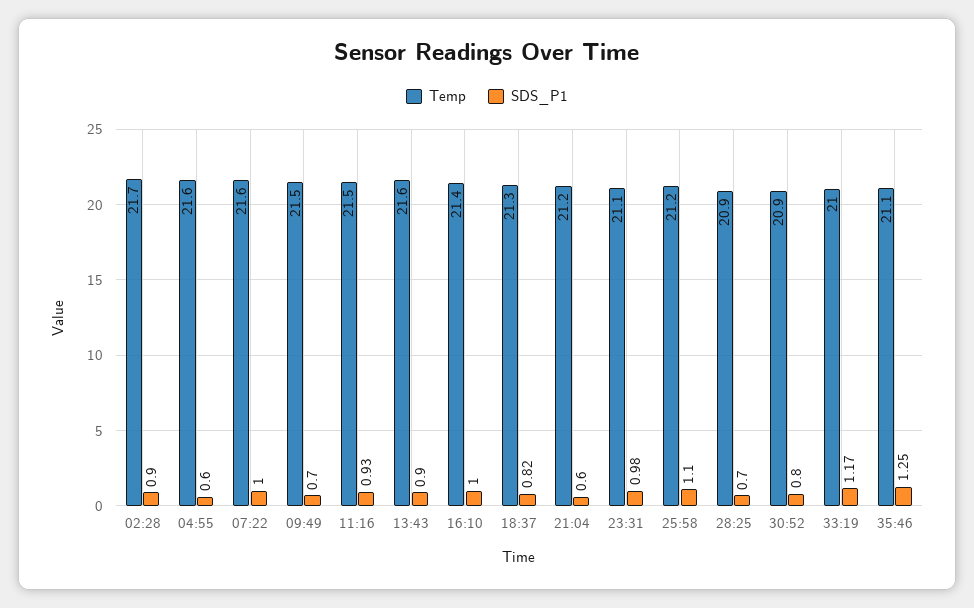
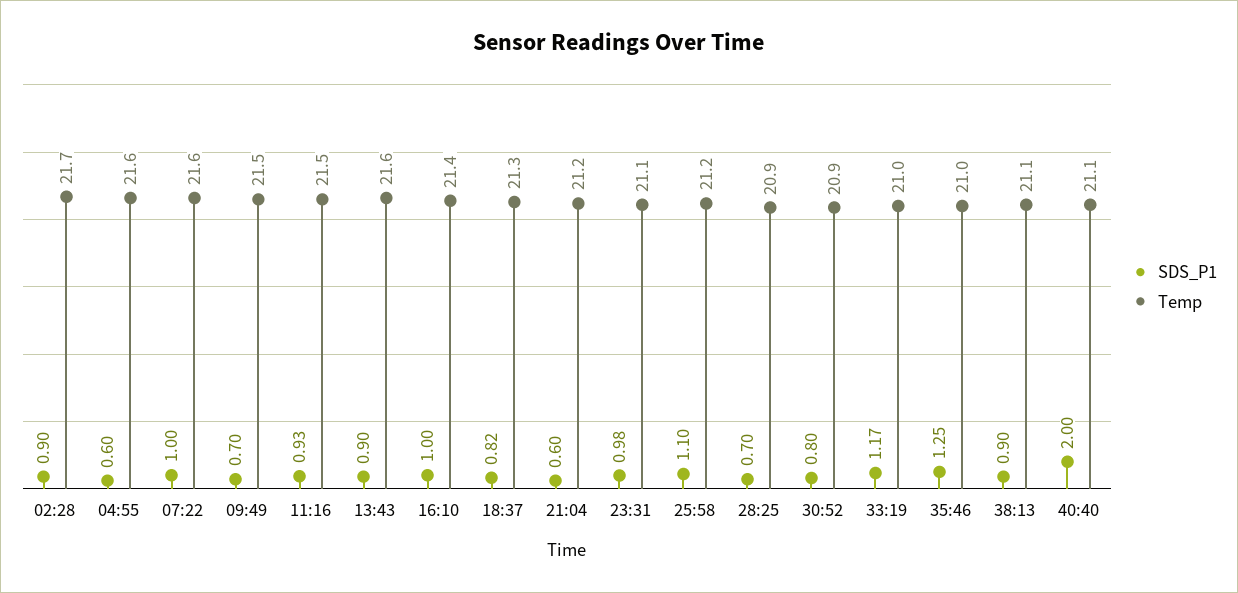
Temp, 35:46: 21.1 -> 21
SDS_P1, 38:13: none -> 0.9
Temp, 38:13: none -> 21.1
SDS_P1, 40:40: none -> 2
Temp, 40:40: none -> 21.1

